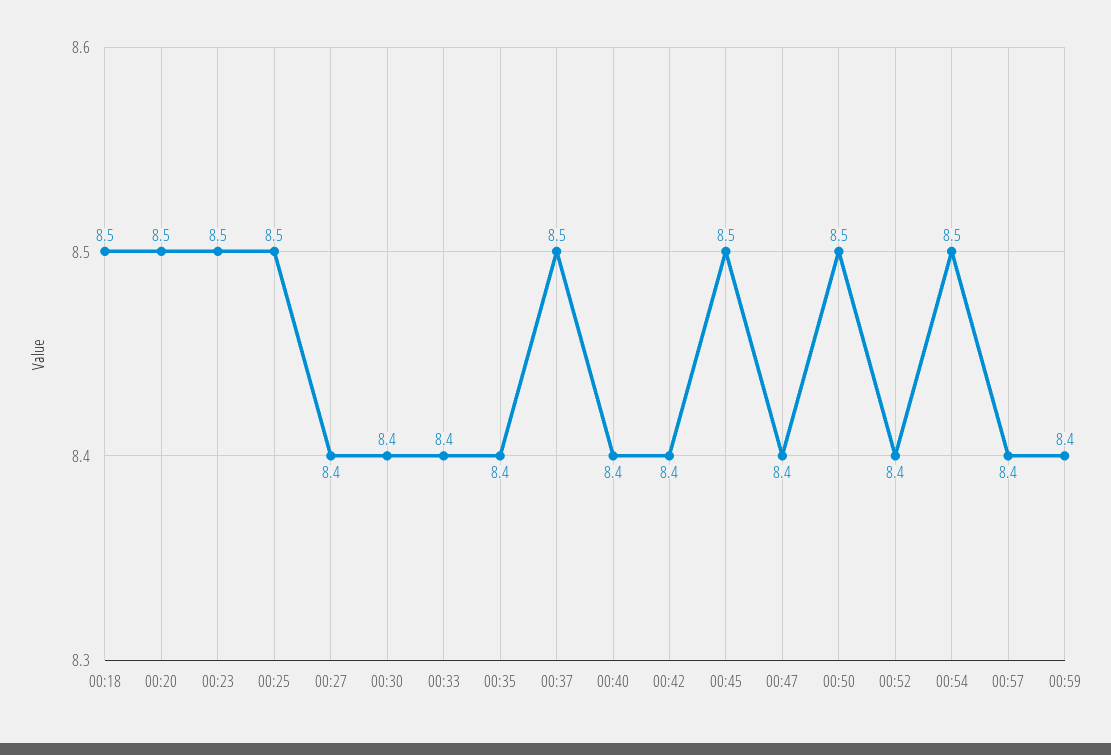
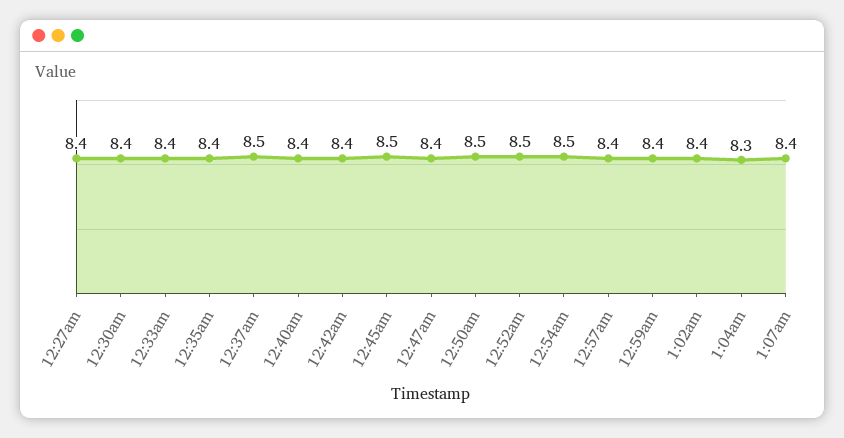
00:18: 8.5 -> none
00:20: 8.5 -> none
00:23: 8.5 -> none
00:25: 8.5 -> none
00:52: 8.4 -> 8.5
1:02am: none -> 8.4
1:04am: none -> 8.3
1:07am: none -> 8.4

